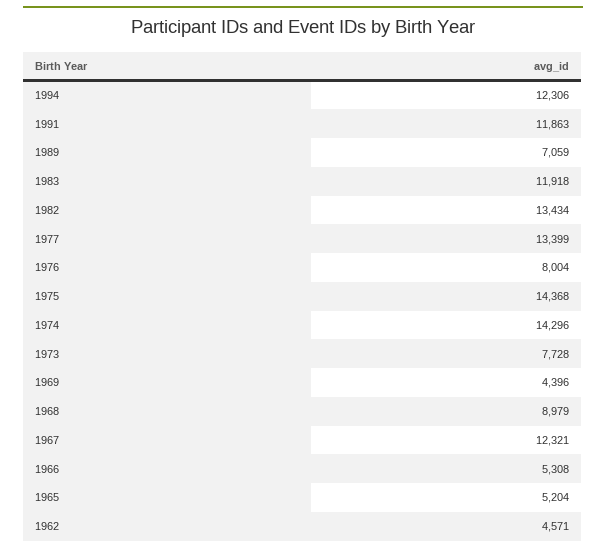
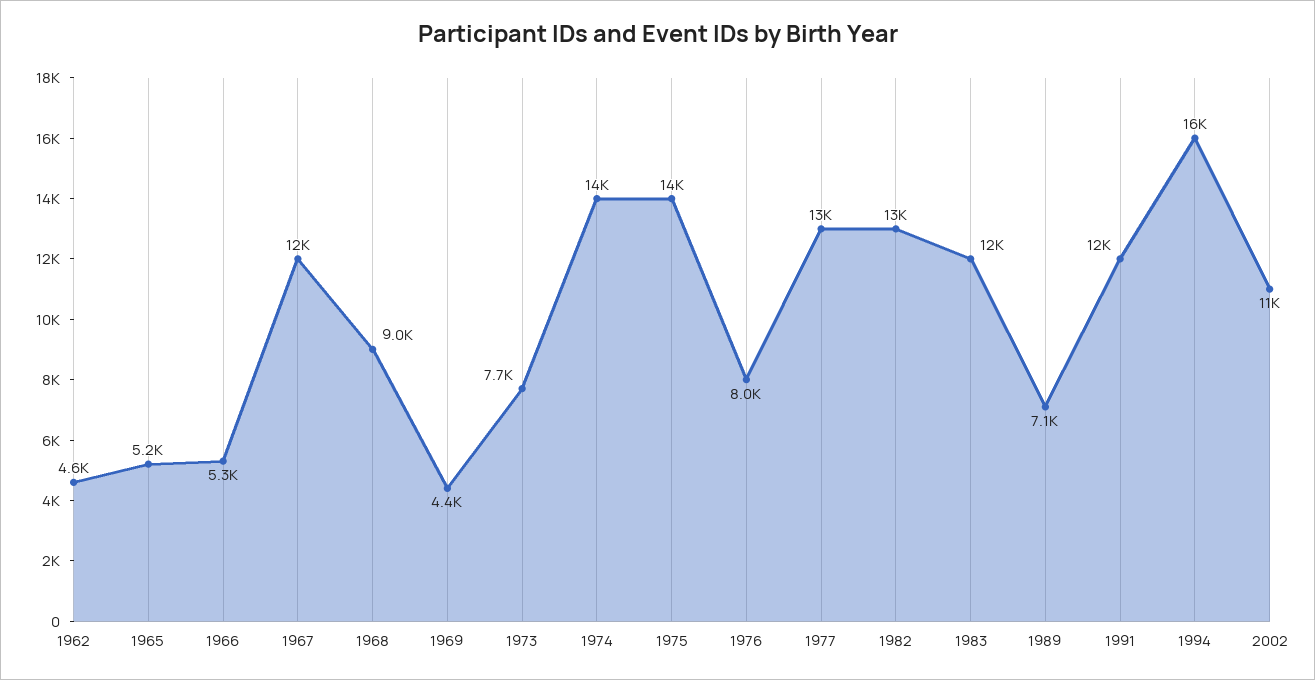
1994: 12306 -> 16000
2002: none -> 11000

